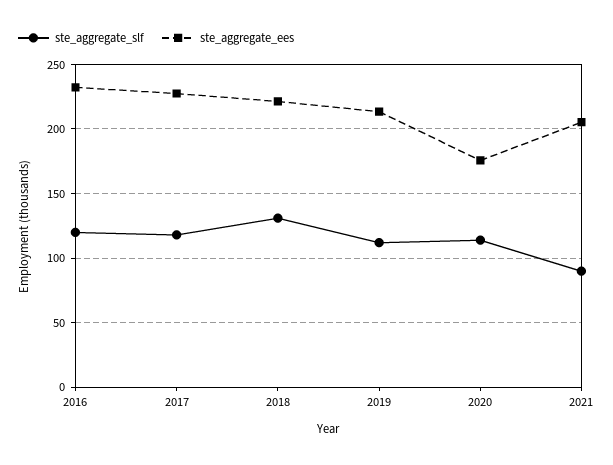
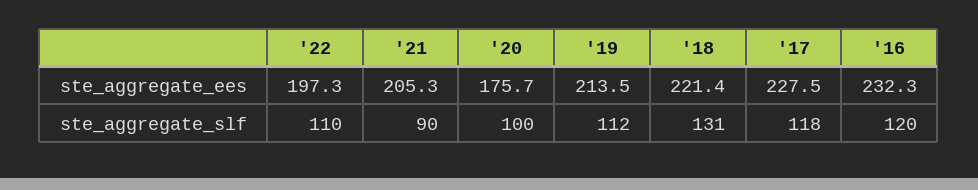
ste_aggregate_slf, 2020: 115 -> 100
ste_aggregate_ees, '22: none -> 197.3
ste_aggregate_slf, '22: none -> 110

